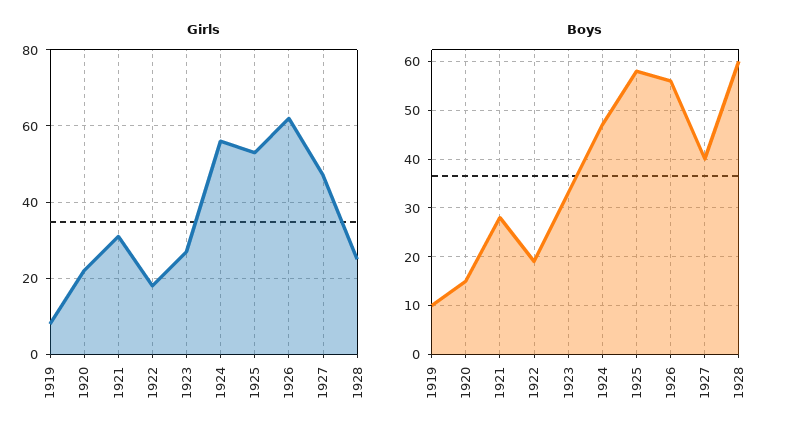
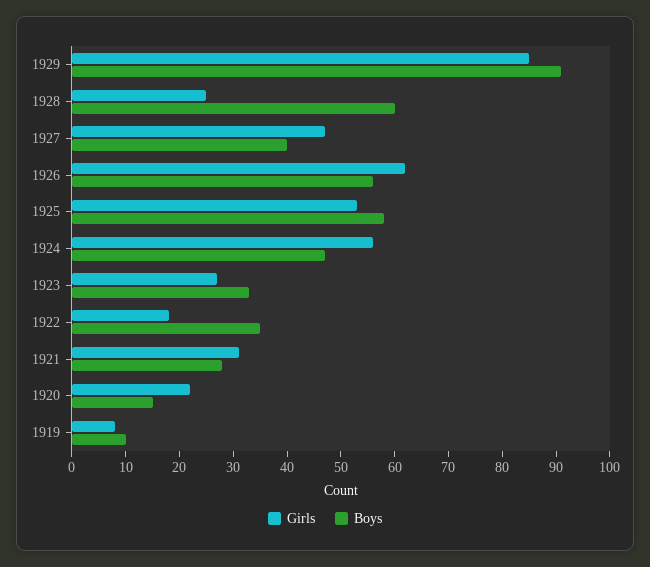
Boys, 1922: 20 -> 35
Girls, 1929: none -> 85
Boys, 1929: none -> 90

